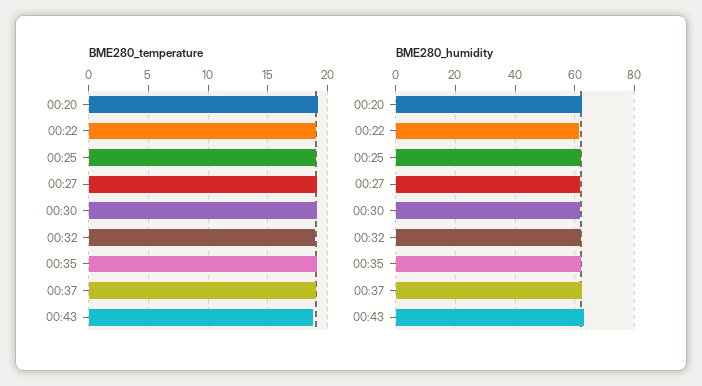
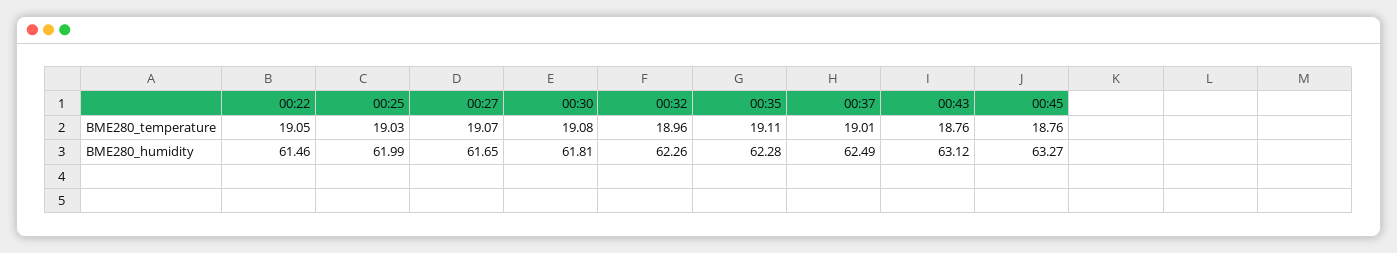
BME280_temperature, 00:20: 19 -> none
BME280_humidity, 00:20: 62.5 -> none
BME280_temperature, 00:45: none -> 18.76
BME280_humidity, 00:45: none -> 63.27

